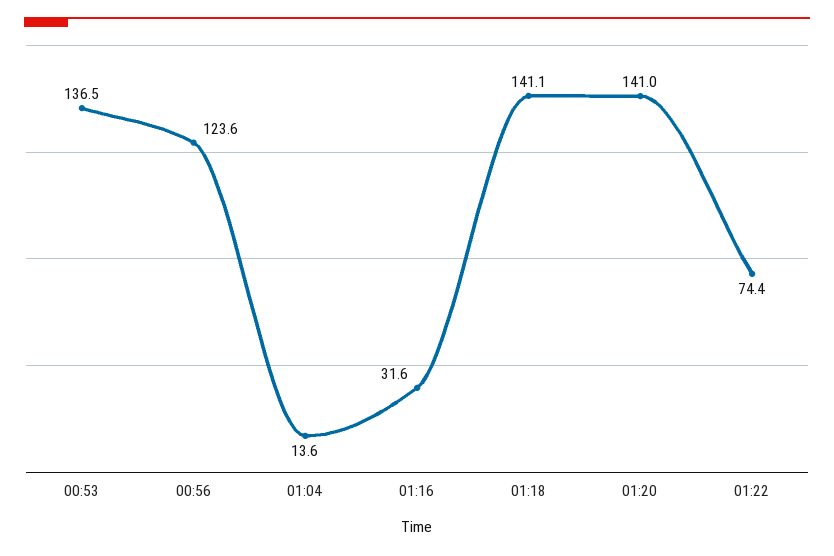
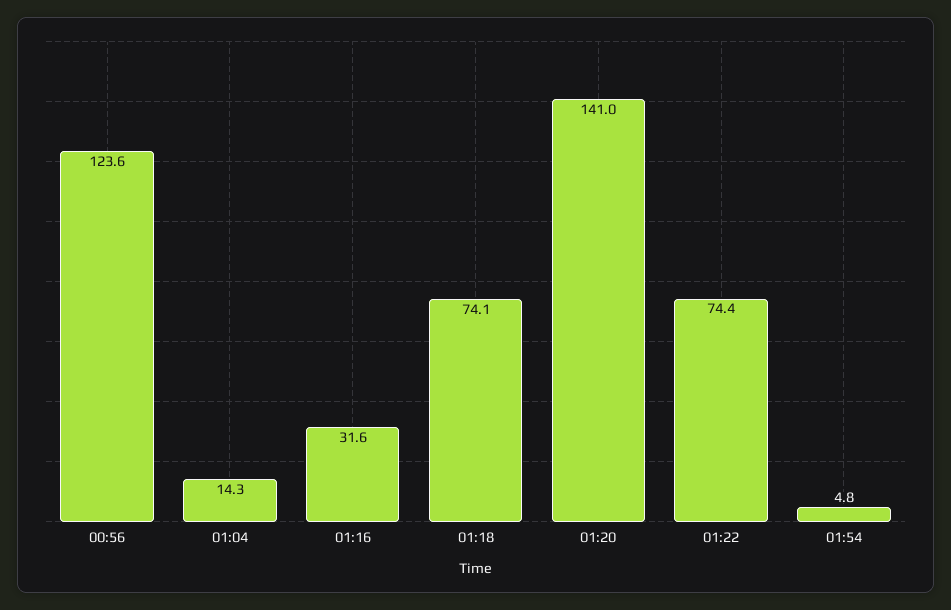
00:53: 136.5 -> none
01:04: 13.6 -> 14.3
01:18: 141.1 -> 74.1
01:54: none -> 4.8

